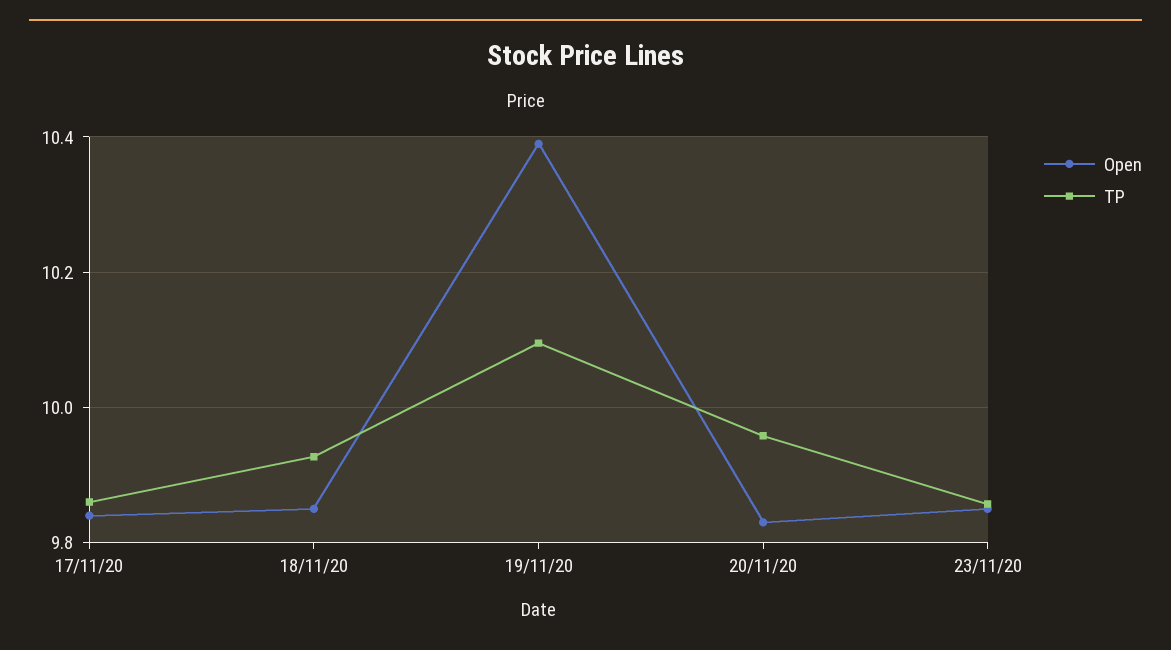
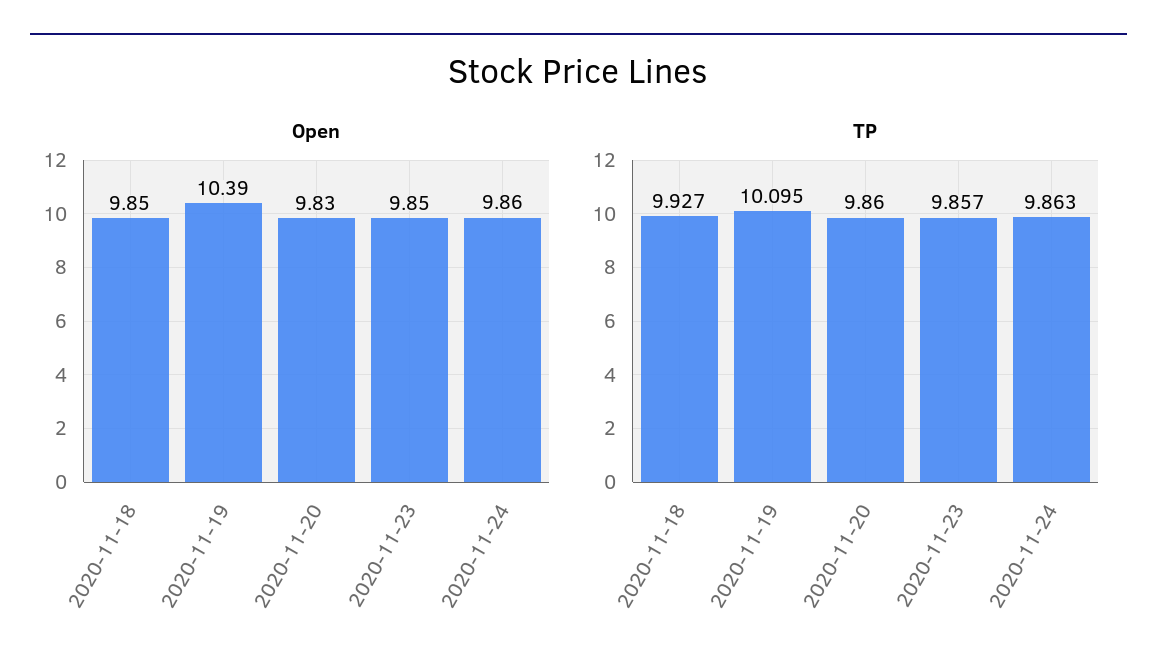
Open, 17/11/20: 9.84 -> none
TP, 17/11/20: 9.86 -> none
TP, 20/11/20: 9.96 -> 9.86
Open, 2020-11-24: none -> 9.86
TP, 2020-11-24: none -> 9.863

